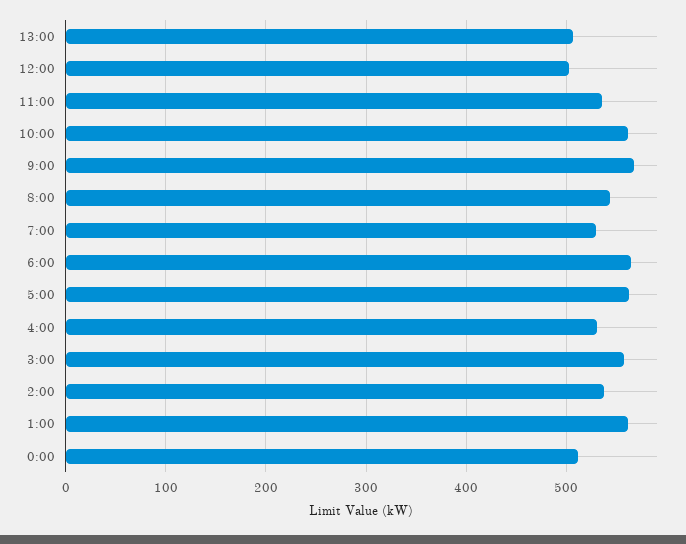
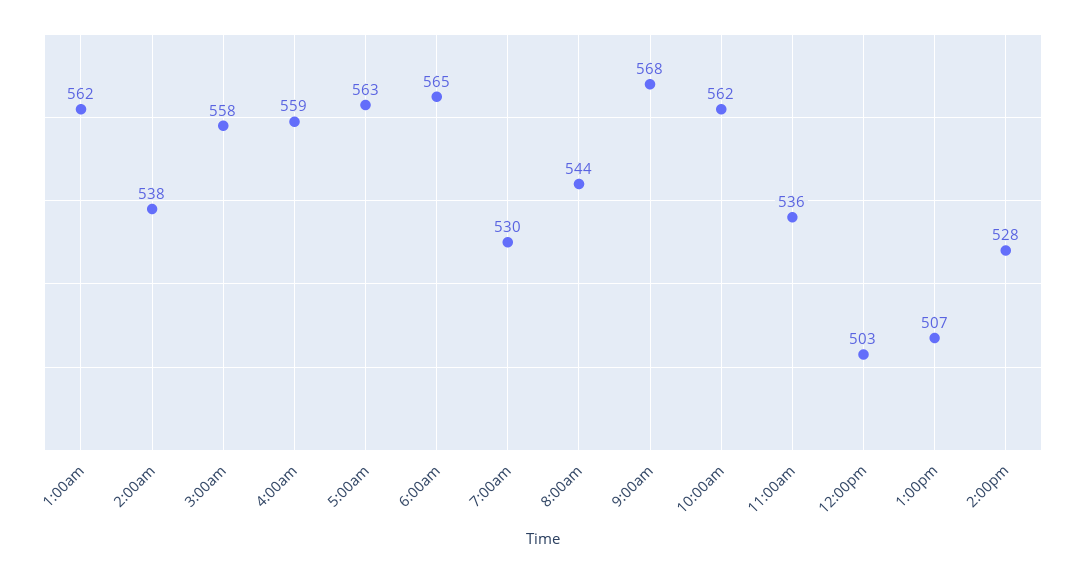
4:00: 530 -> 559
0:00: 510 -> none
2:00pm: none -> 528

